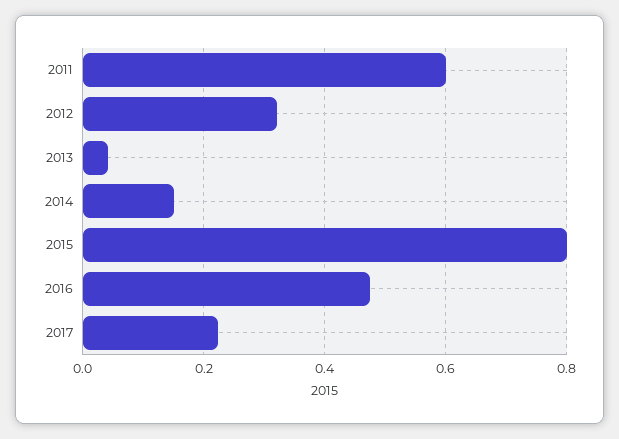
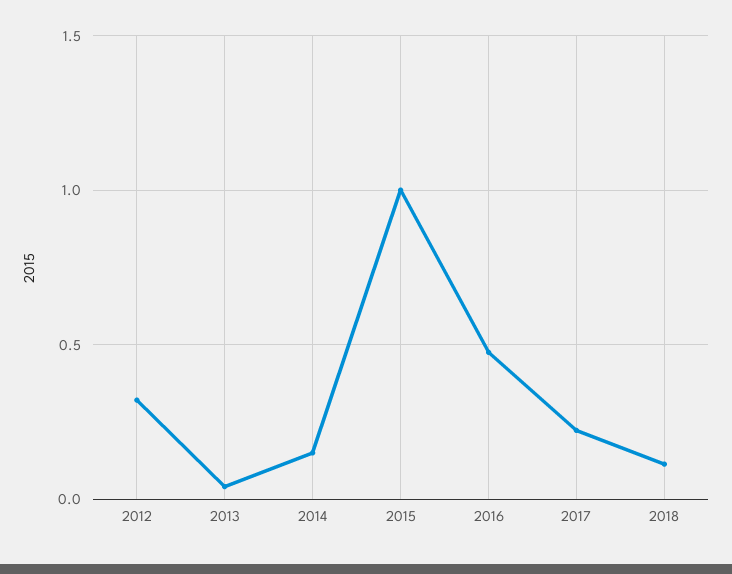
2011: 0.6 -> none
2015: 0.8 -> 1
2018: none -> 0.1

